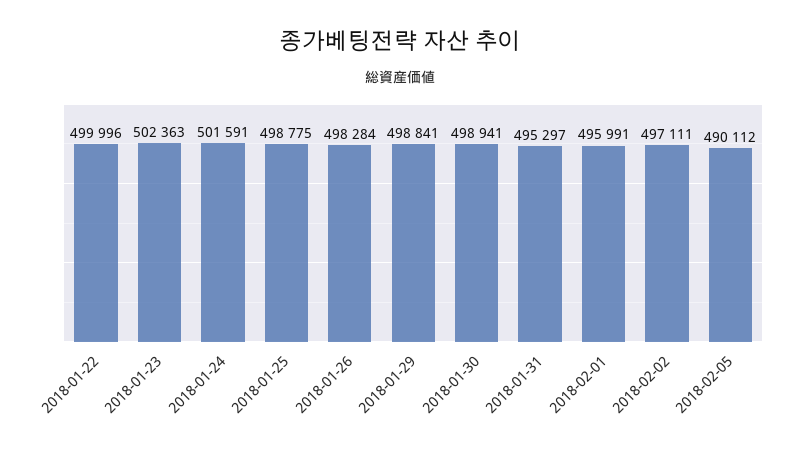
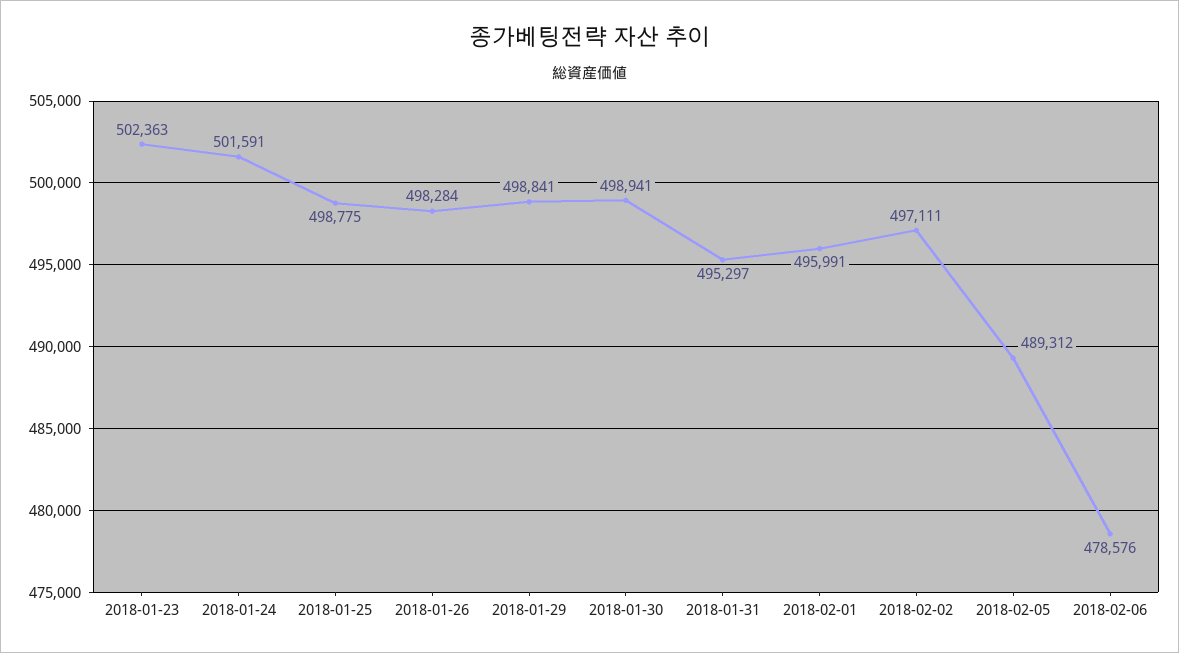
2018-01-22: 499996 -> none
2018-02-05: 490112 -> 489312
2018-02-06: none -> 478576

